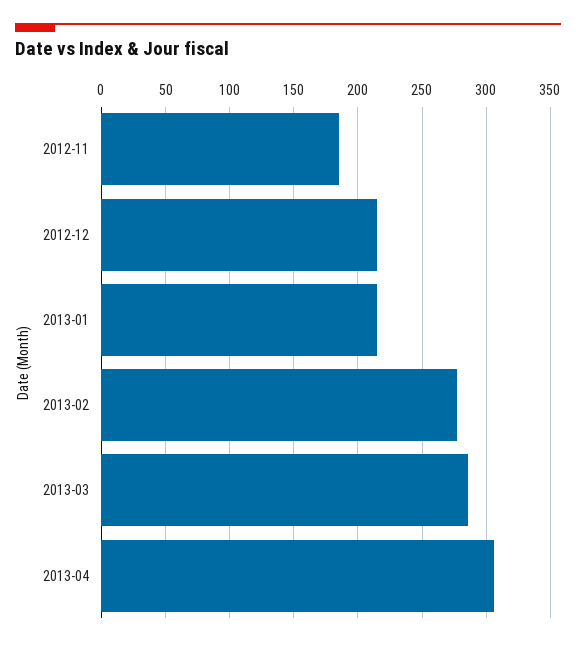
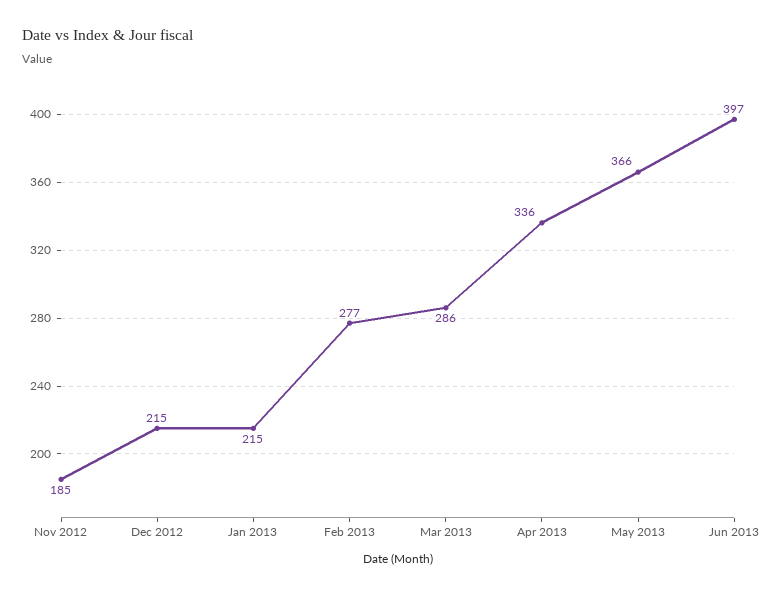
2013-04: 305 -> 336
May 2013: none -> 366
Jun 2013: none -> 397

